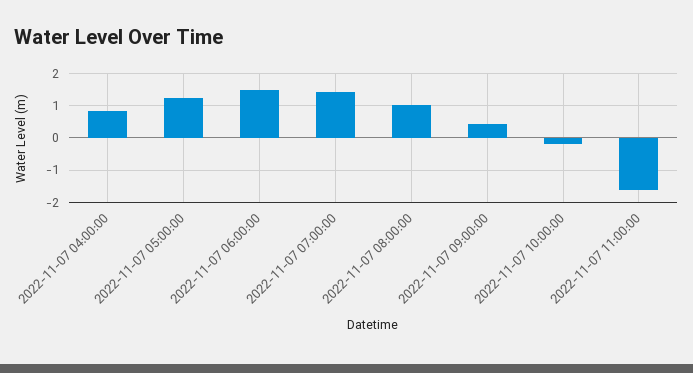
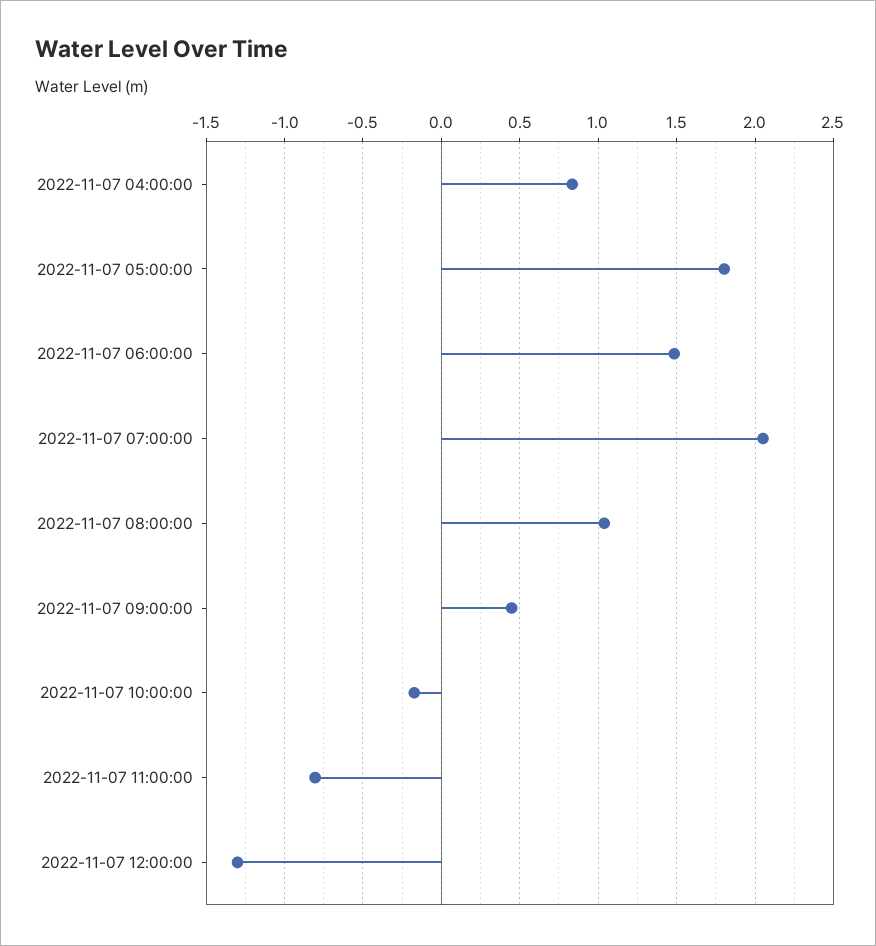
2022-11-07 05:00:00: 1.2 -> 1.8
2022-11-07 07:00:00: 1.4 -> 2.05
2022-11-07 11:00:00: -1.6 -> -0.8
2022-11-07 12:00:00: none -> -1.3

